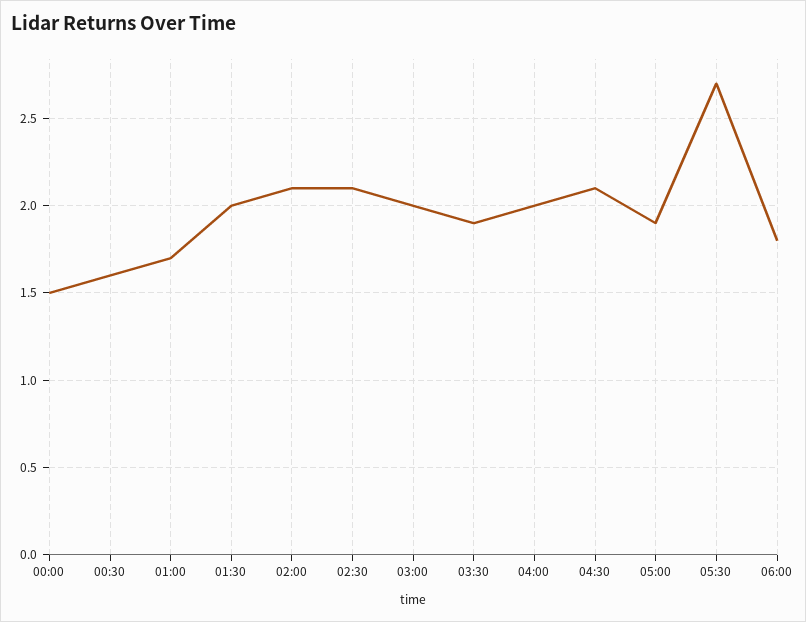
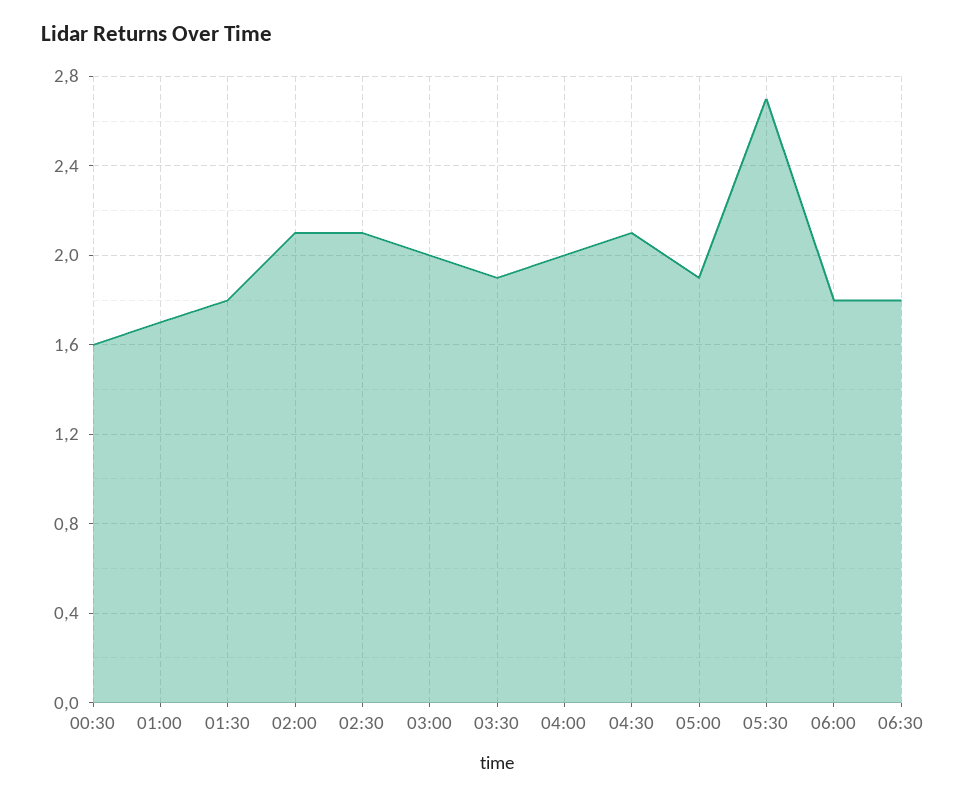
00:00: 1.5 -> none
01:30: 2 -> 1.8
06:30: none -> 1.8

